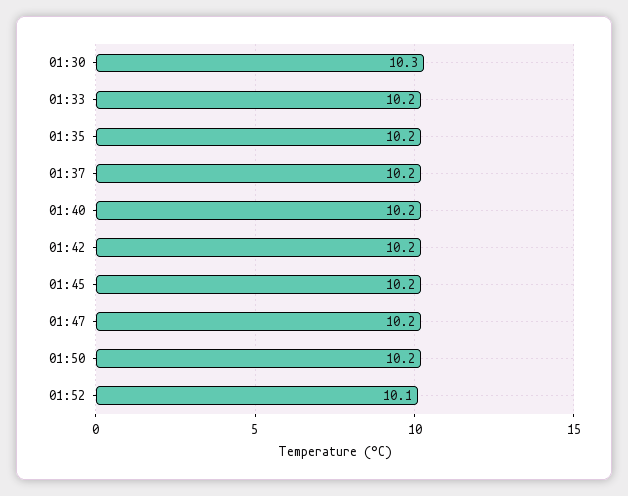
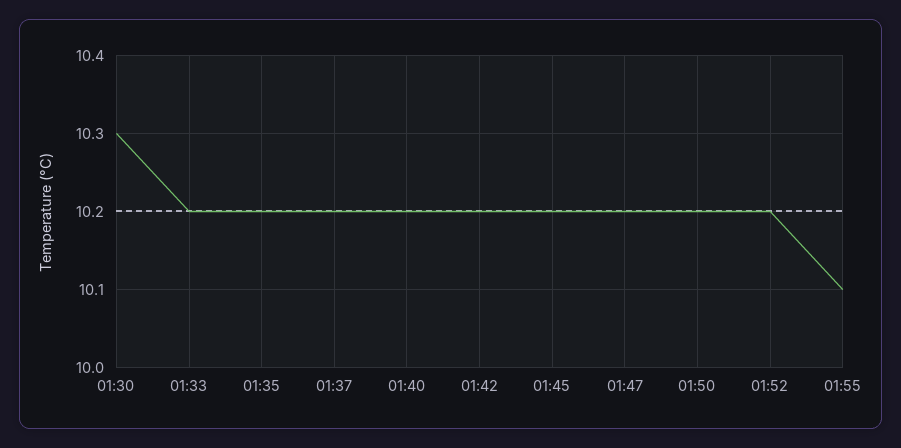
01:52: 10.1 -> 10.2
01:55: none -> 10.1

